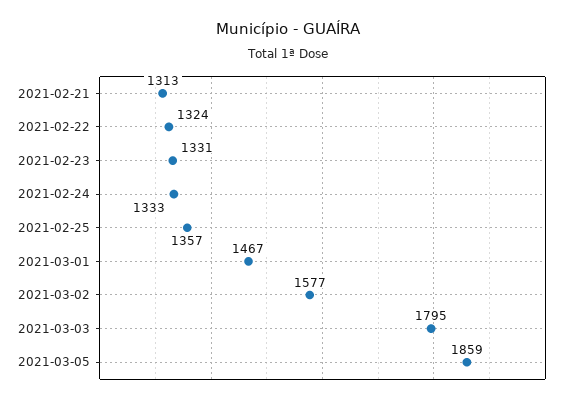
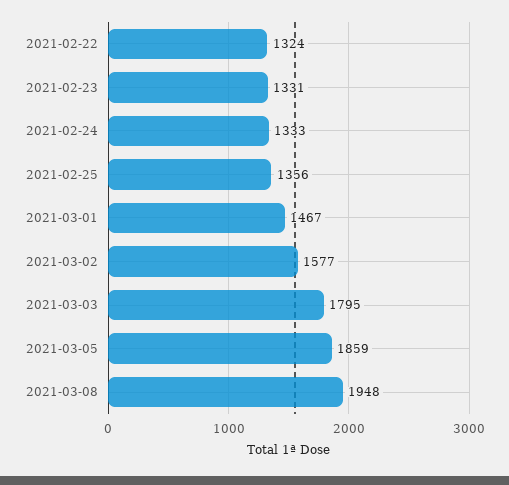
2021-02-21: 1313 -> none
2021-02-25: 1357 -> 1356
2021-03-08: none -> 1948

